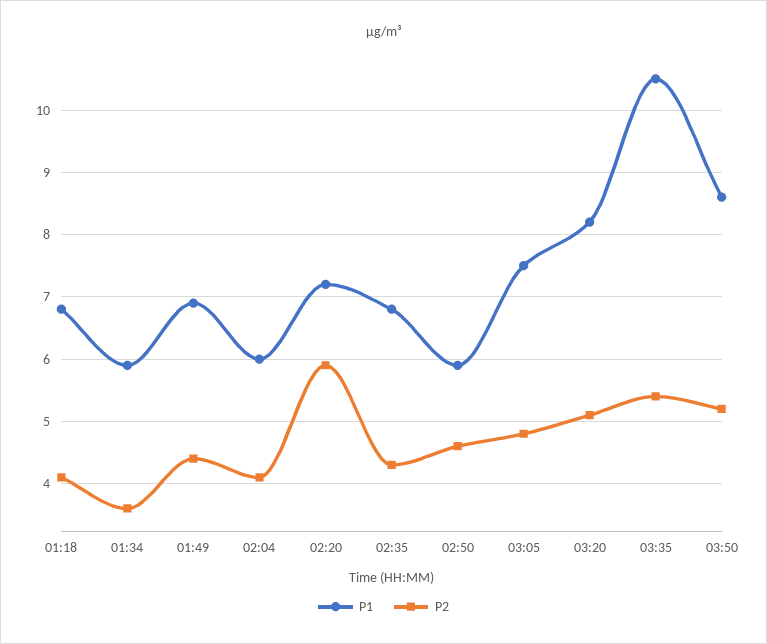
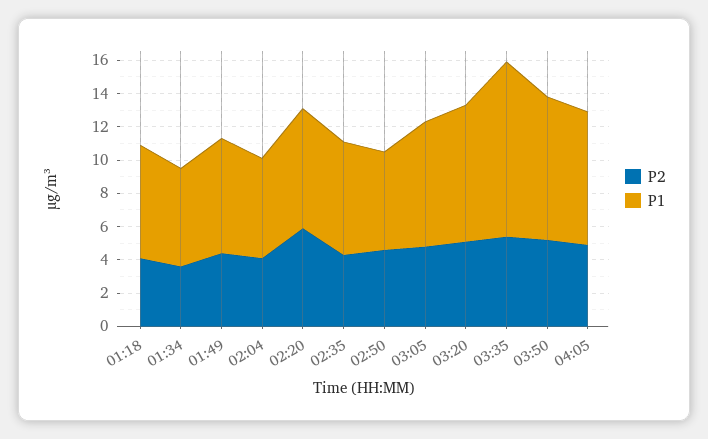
P2, 04:05: none -> 5
P1, 04:05: none -> 8

